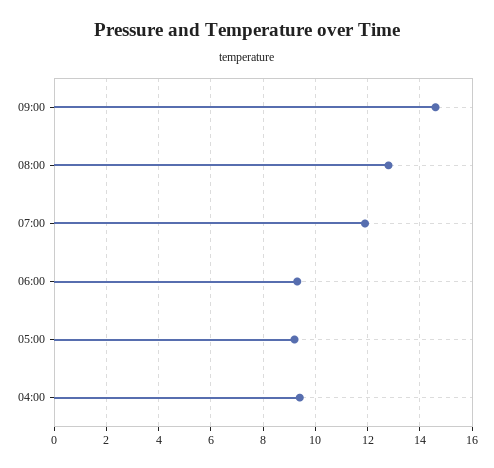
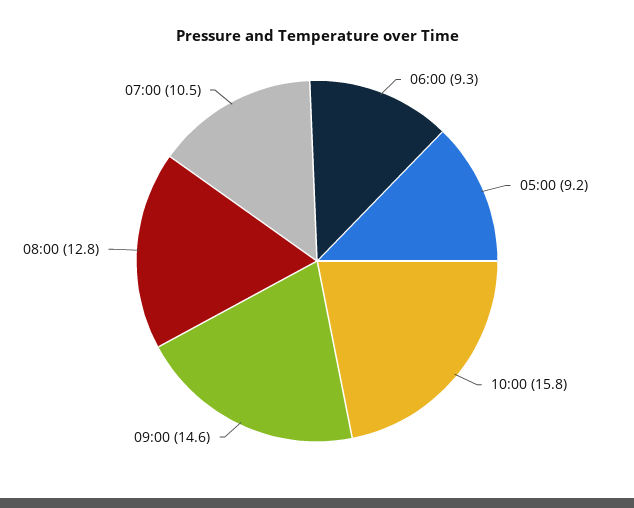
07:00: 12 -> 10.5
04:00: 9.5 -> none
10:00: none -> 15.8

